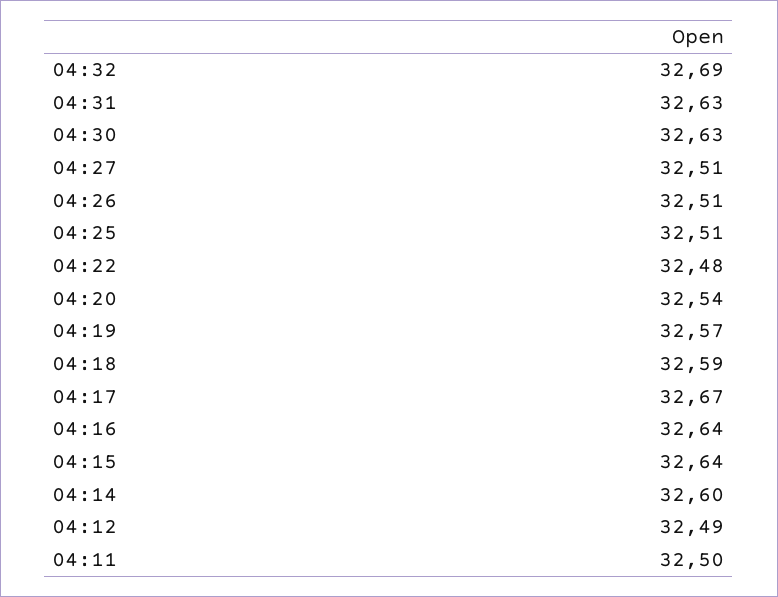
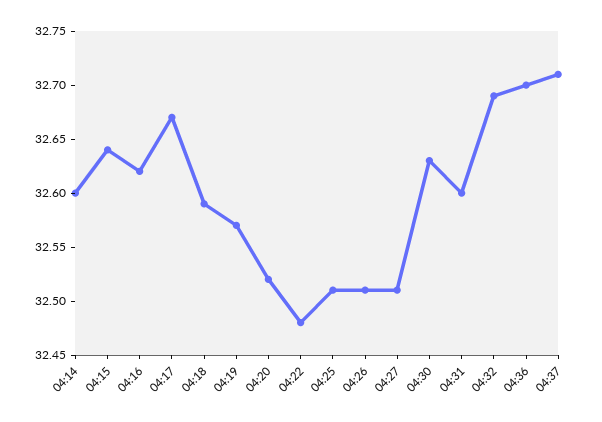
04:31: 32.63 -> 32.6
04:20: 32.54 -> 32.52
04:16: 32.64 -> 32.62
04:12: 32.49 -> none
04:11: 32.5 -> none
04:36: none -> 32.7
04:37: none -> 32.71

